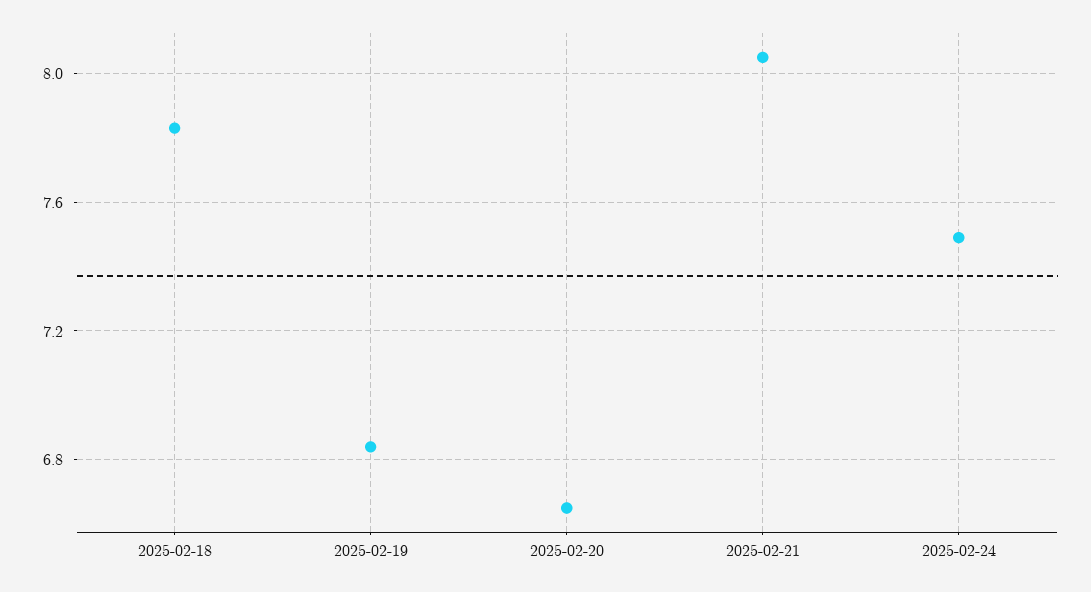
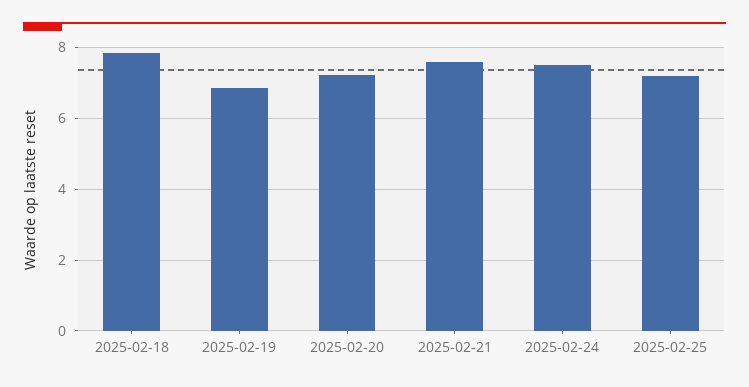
2025-02-20: 6.65 -> 7.2
2025-02-21: 8.05 -> 7.6
2025-02-25: none -> 7.2

